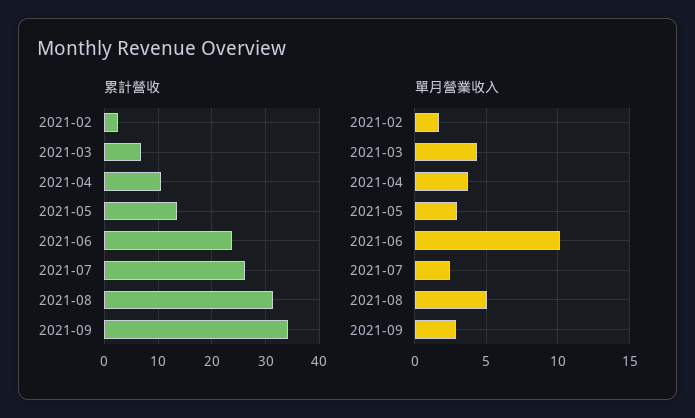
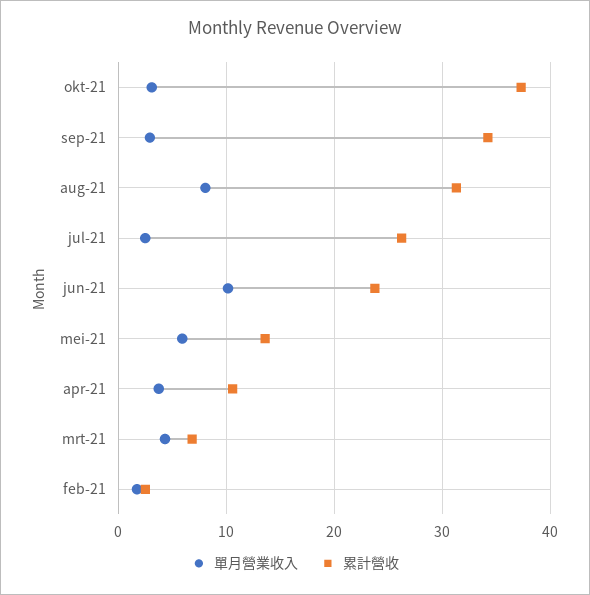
單月營業收入, 2021-05: 3 -> 6
單月營業收入, 2021-08: 5 -> 8
單月營業收入, okt-21: none -> 3
累計營收, okt-21: none -> 37

